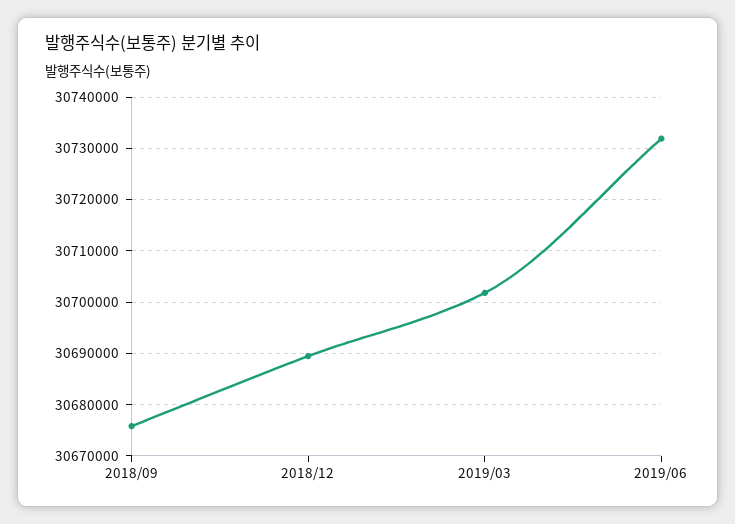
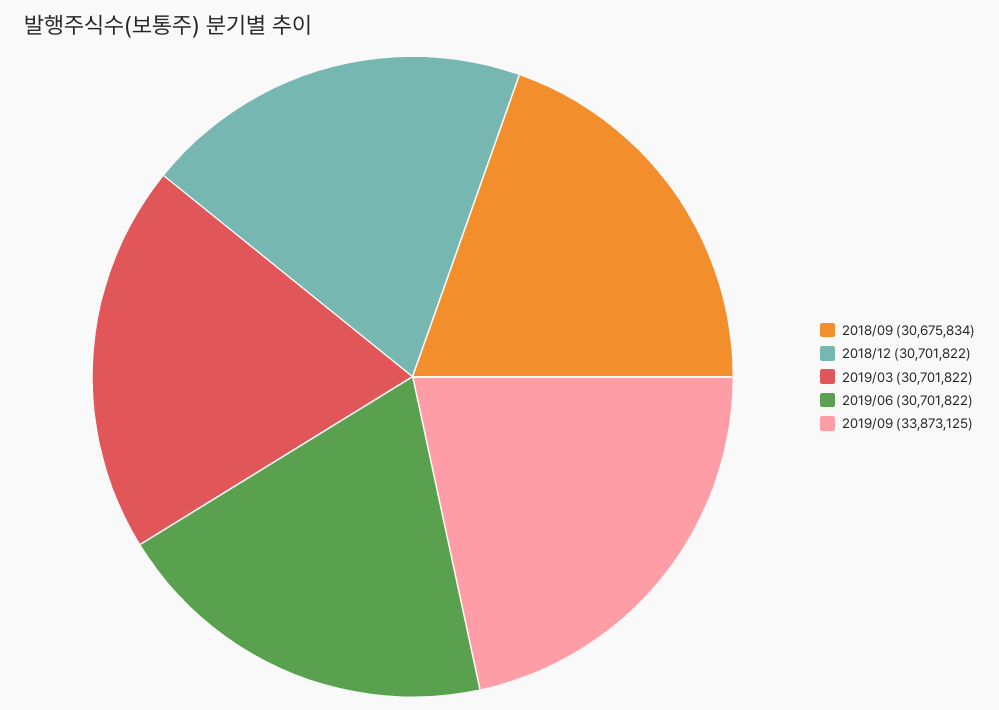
2018/12: 30690000 -> 30701822
2019/06: 30732000 -> 30701822
2019/09: none -> 33873125

